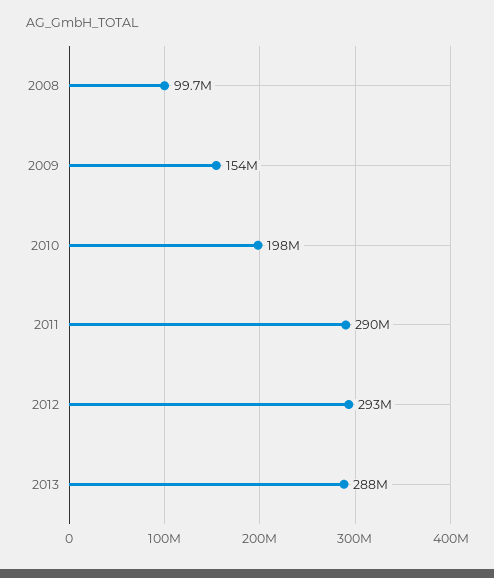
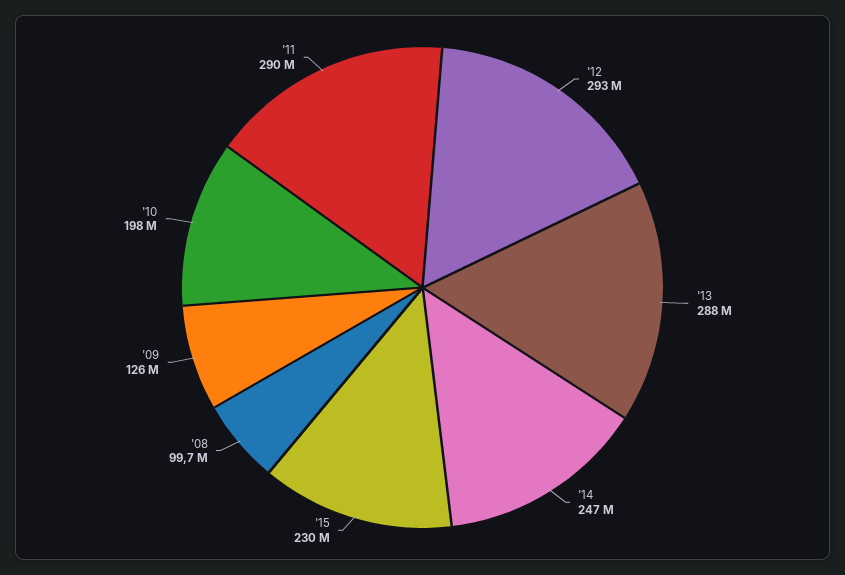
2009: 154000000 -> 126000000
'14: none -> 247000000
'15: none -> 230000000

